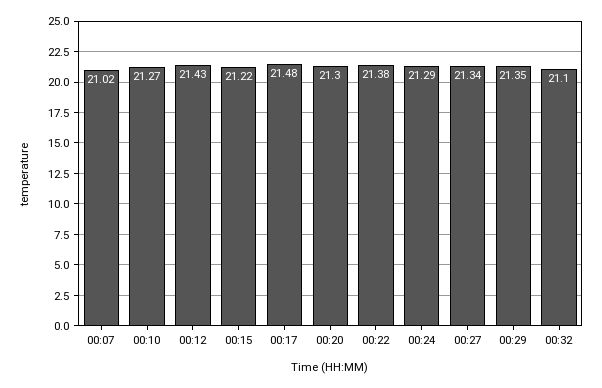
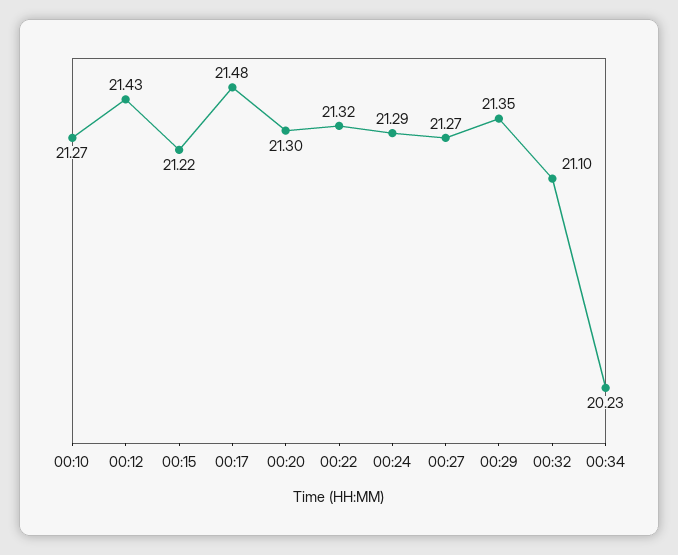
00:07: 21.02 -> none
00:22: 21.38 -> 21.32
00:27: 21.34 -> 21.27
00:34: none -> 20.23

